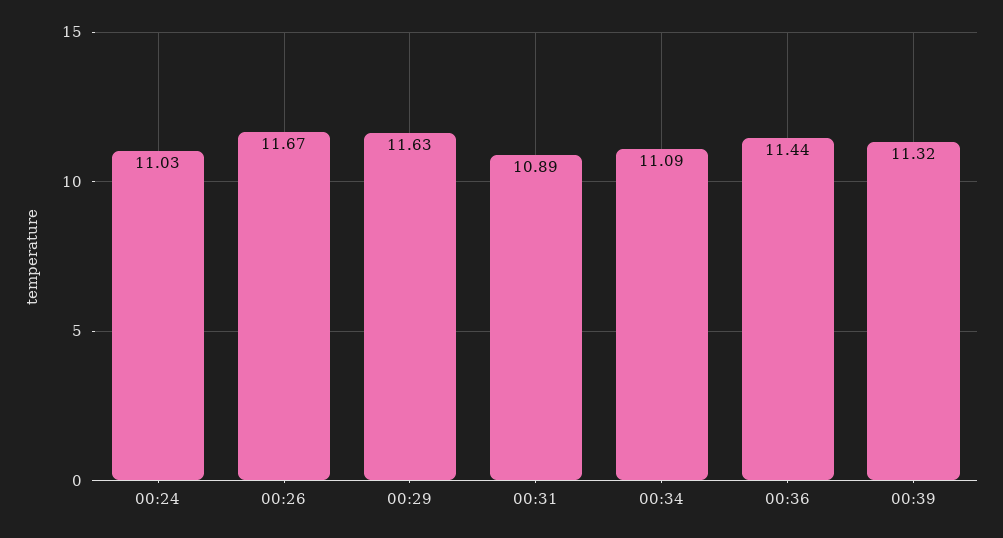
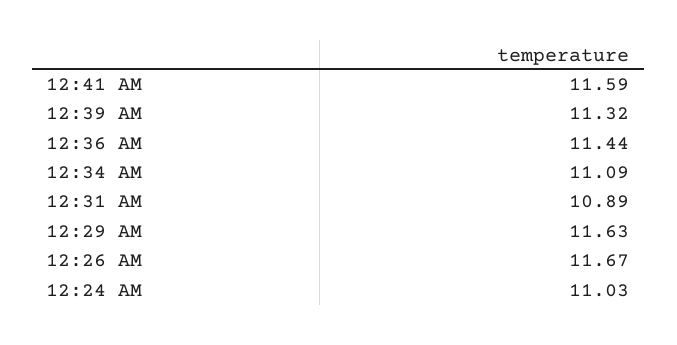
12:41 AM: none -> 11.59

